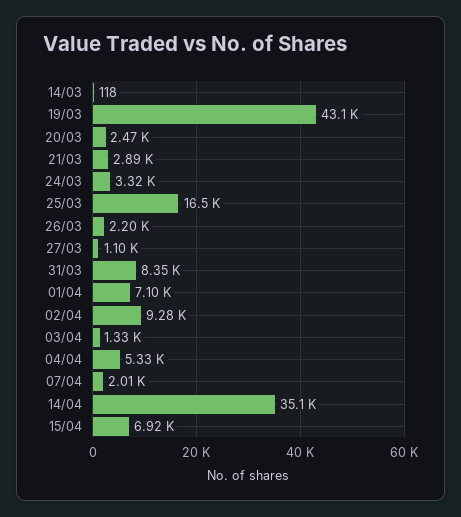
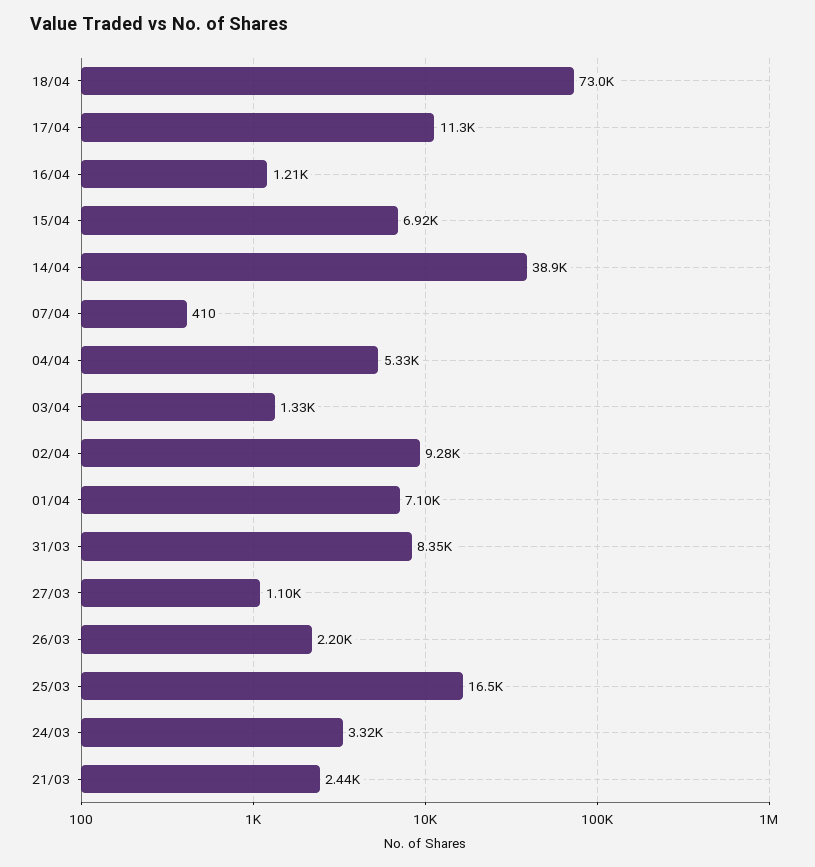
14/03: 118 -> none
19/03: 43100 -> none
20/03: 2470 -> none
21/03: 2890 -> 2440
07/04: 2010 -> 410
14/04: 35100 -> 38900
18/04: none -> 73000
17/04: none -> 11300
16/04: none -> 1210

